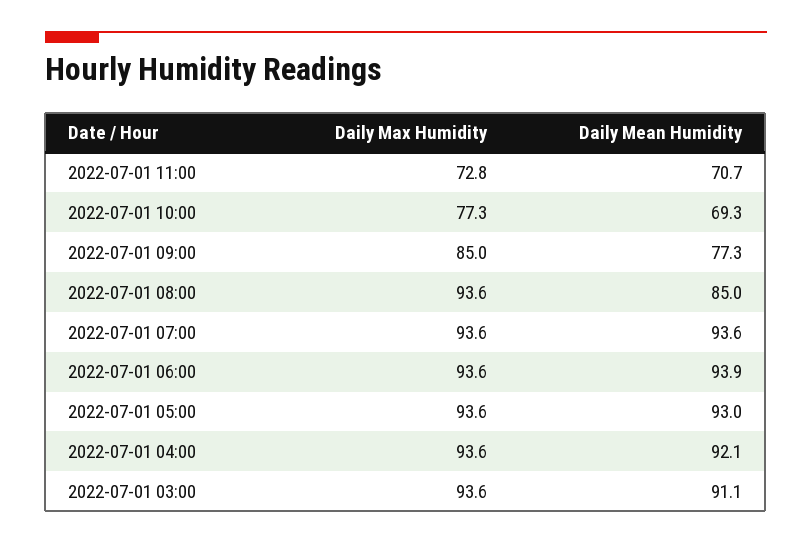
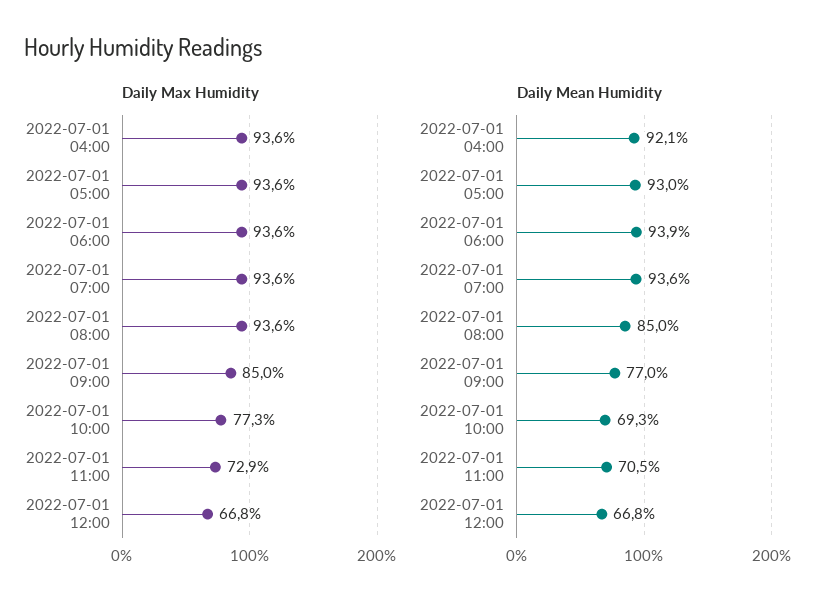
Daily Max Humidity, 2022-07-01 11:00: 72.8 -> 72.9
Daily Mean Humidity, 2022-07-01 11:00: 70.7 -> 70.5
Daily Mean Humidity, 2022-07-01 09:00: 77.3 -> 77
Daily Max Humidity, 2022-07-01 03:00: 93.6 -> none
Daily Mean Humidity, 2022-07-01 03:00: 91.1 -> none
Daily Max Humidity, 2022-07-01 12:00: none -> 66.8
Daily Mean Humidity, 2022-07-01 12:00: none -> 66.8

